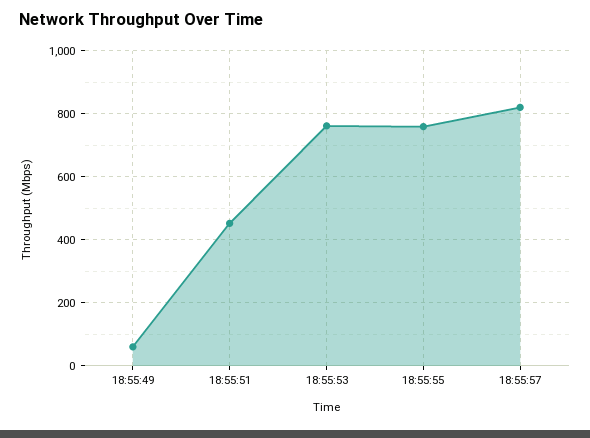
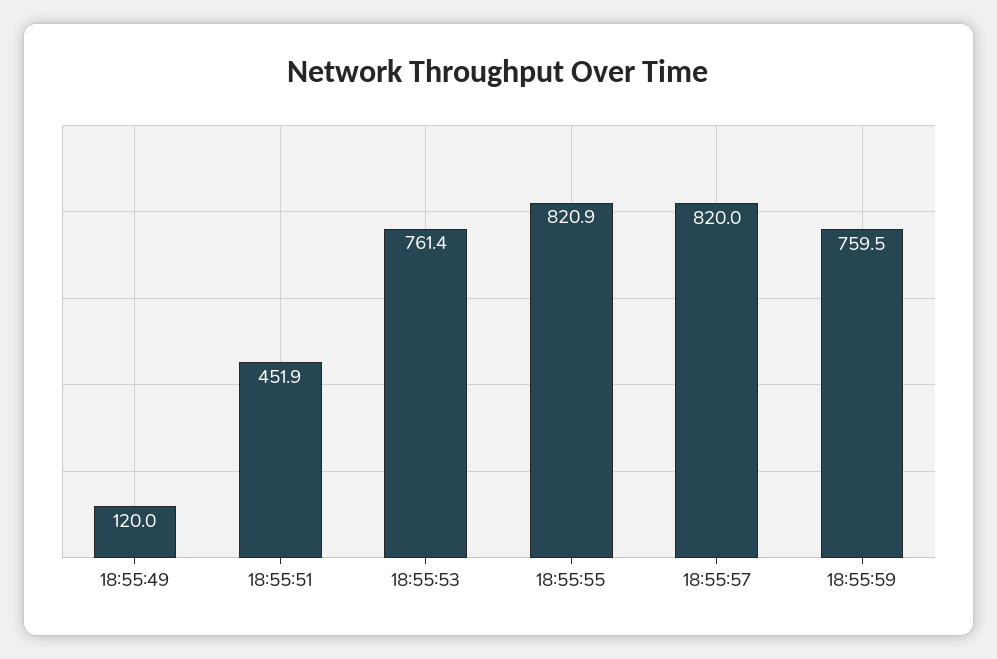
18:55:49: 60 -> 120
18:55:55: 760 -> 820.9
18:55:59: none -> 759.5

